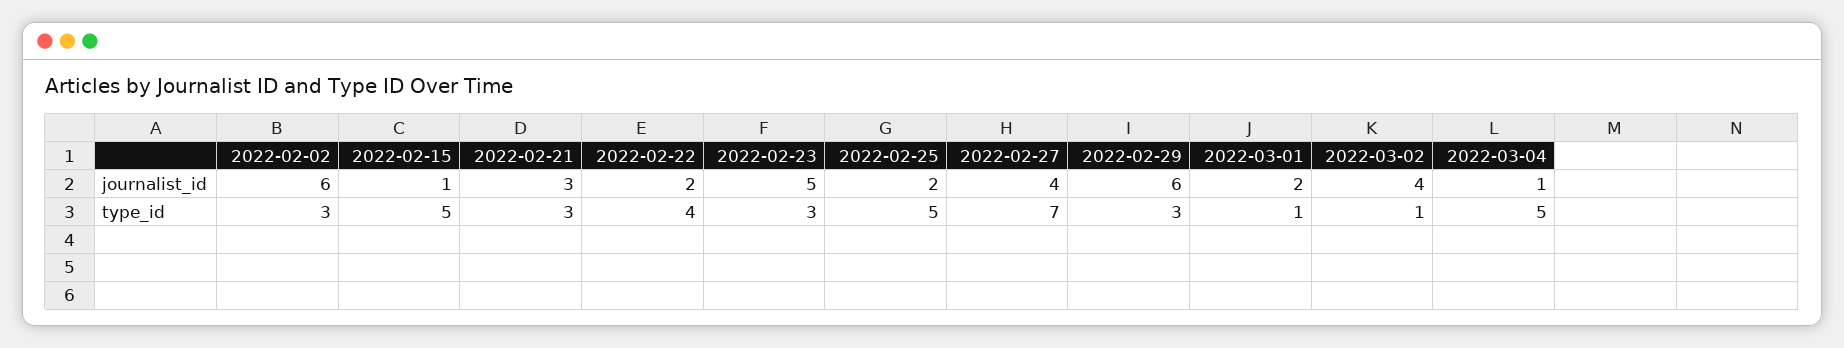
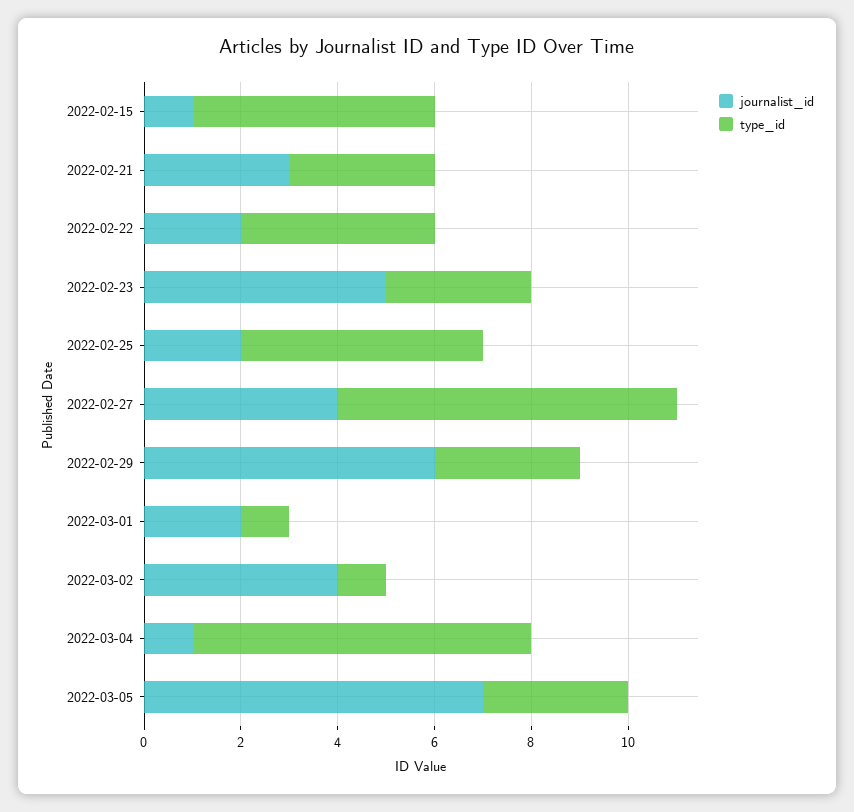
journalist_id, 2022-02-02: 6 -> none
type_id, 2022-02-02: 3 -> none
type_id, 2022-03-04: 5 -> 7
journalist_id, 2022-03-05: none -> 7
type_id, 2022-03-05: none -> 3

